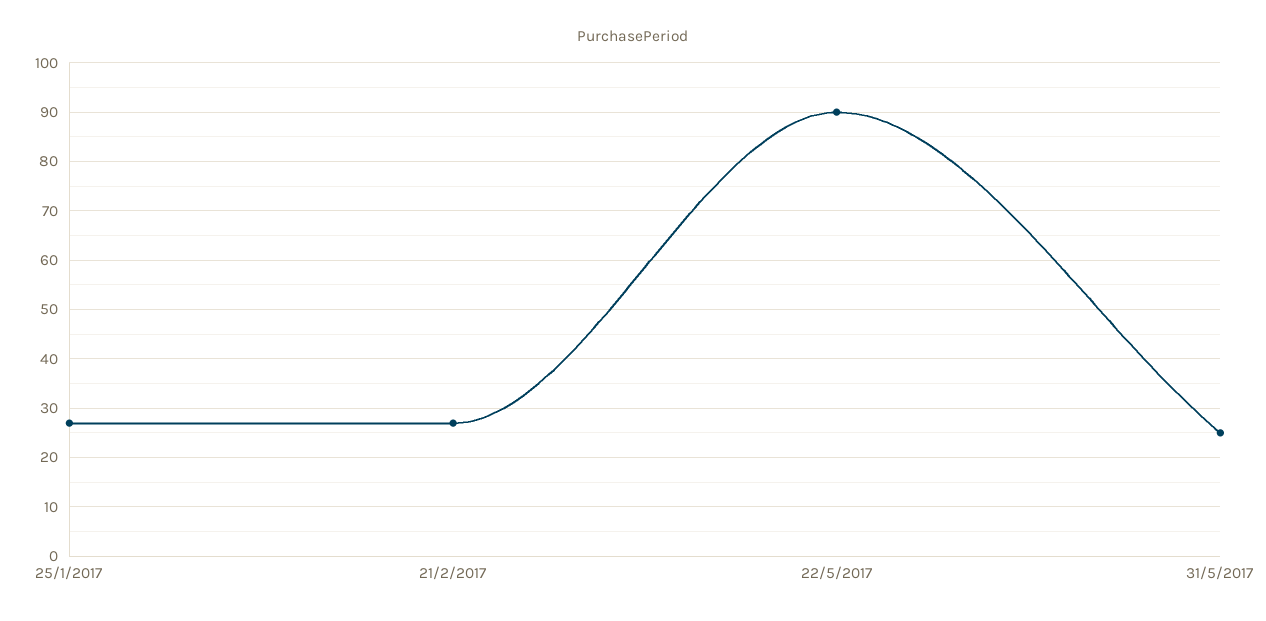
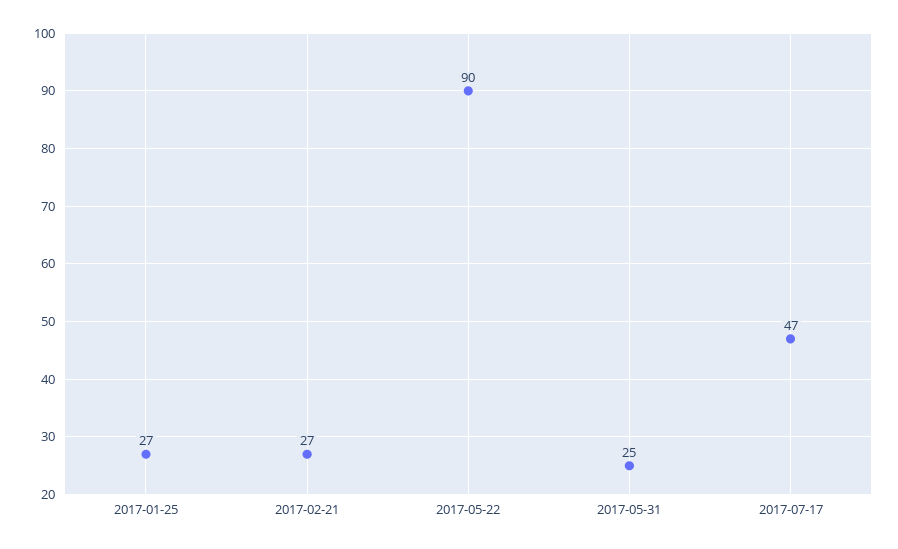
2017-07-17: none -> 47

